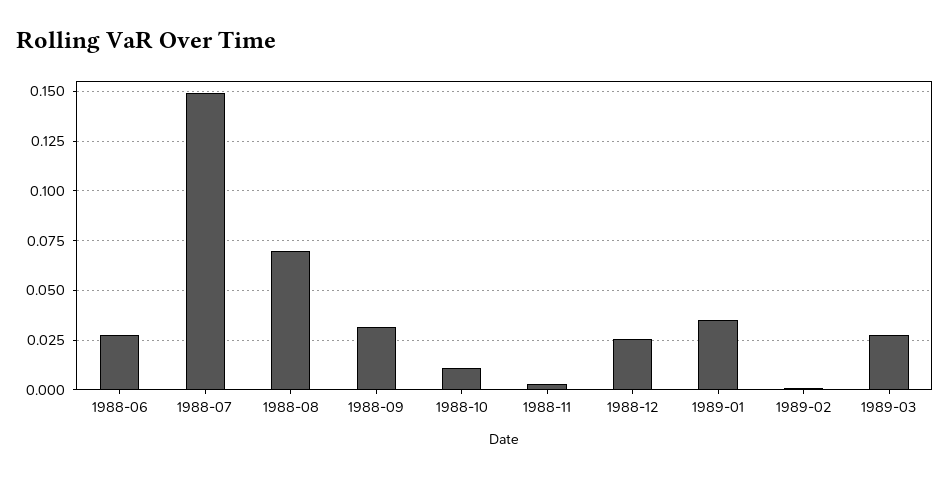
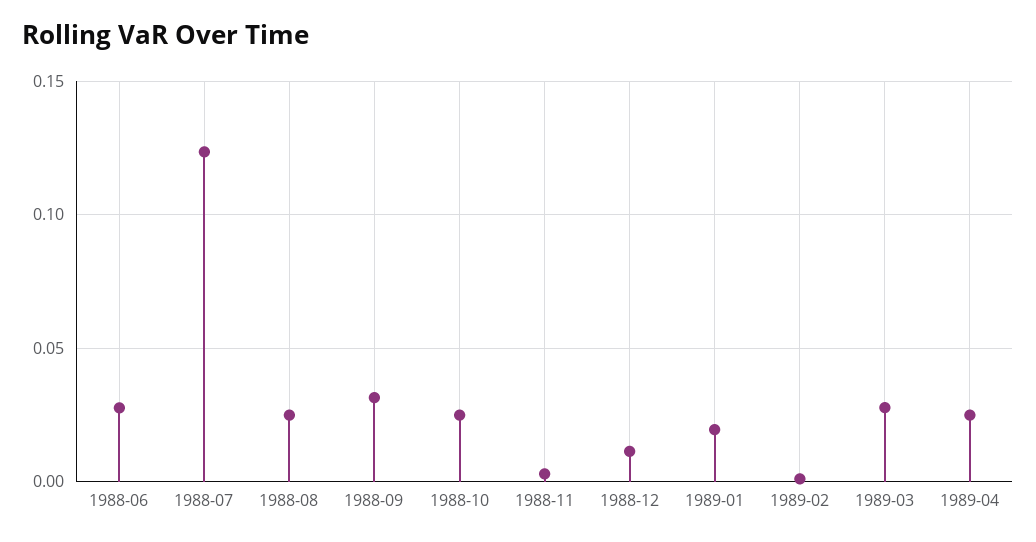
1988-07: 0.15 -> 0.125
1988-08: 0.07 -> 0.025
1988-10: 0.01 -> 0.025
1988-12: 0.025 -> 0.01
1989-01: 0.035 -> 0.02
1989-04: none -> 0.025

